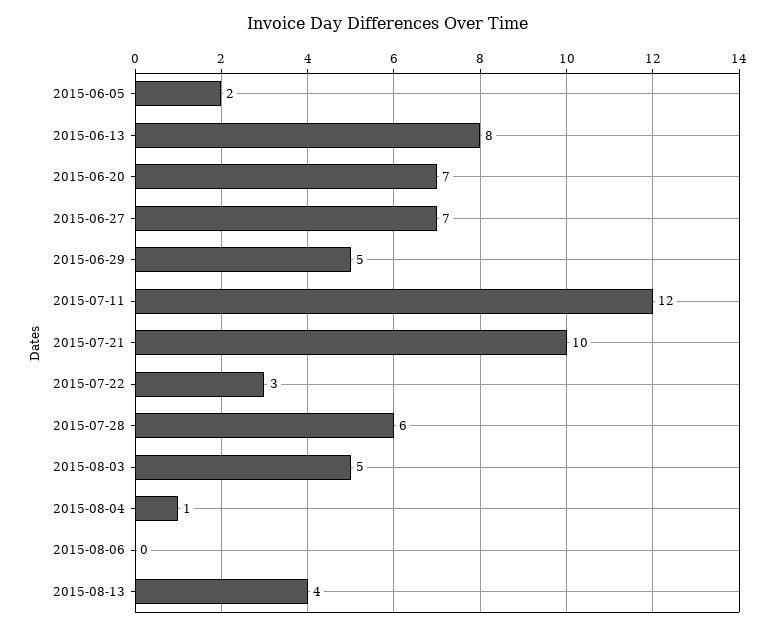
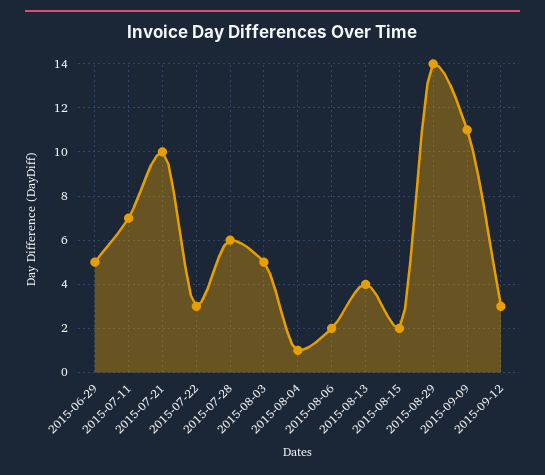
2015-06-05: 2 -> none
2015-06-13: 8 -> none
2015-06-20: 7 -> none
2015-06-27: 7 -> none
2015-07-11: 12 -> 7
2015-08-06: 0 -> 2
2015-08-15: none -> 2
2015-08-29: none -> 14
2015-09-09: none -> 11
2015-09-12: none -> 3

